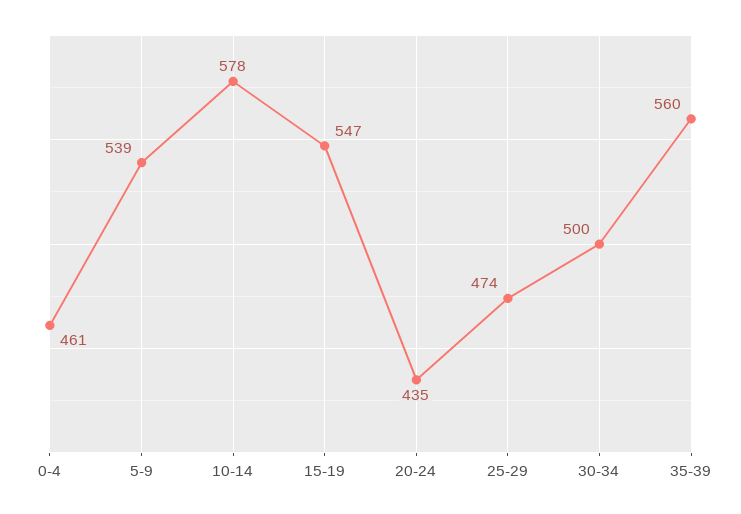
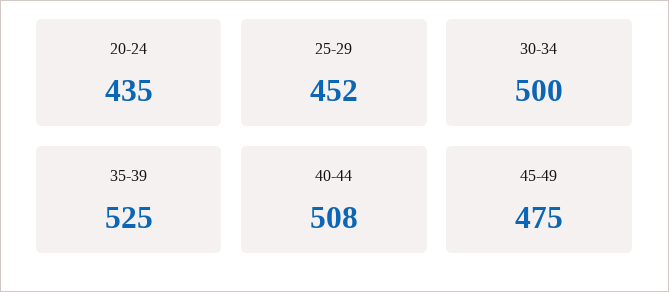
0-4: 461 -> none
5-9: 539 -> none
10-14: 578 -> none
15-19: 547 -> none
25-29: 474 -> 452
35-39: 560 -> 525
40-44: none -> 508
45-49: none -> 475

